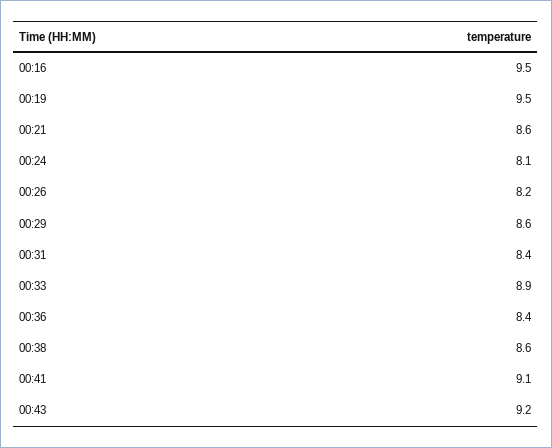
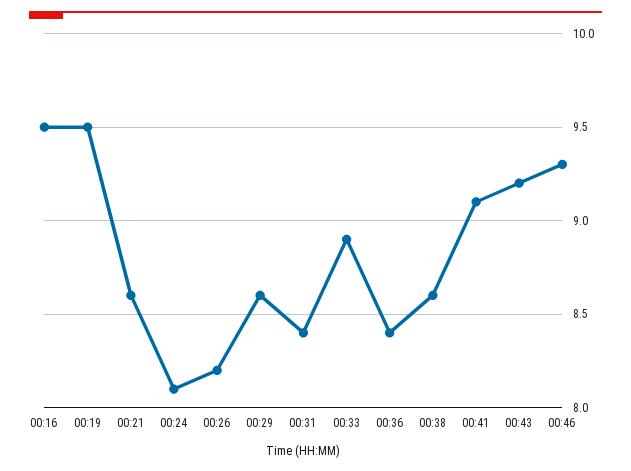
00:46: none -> 9.3

